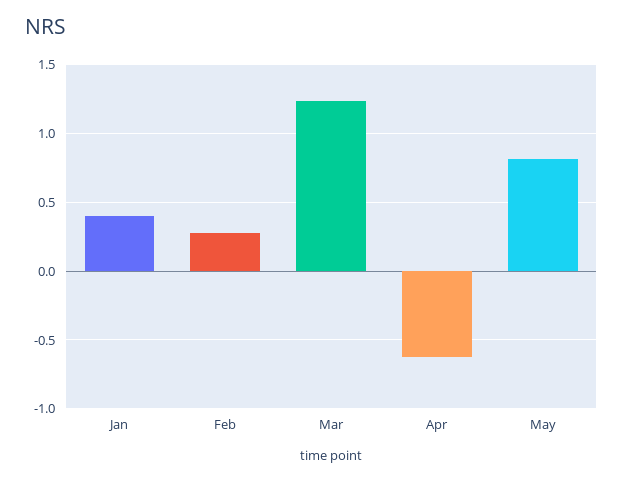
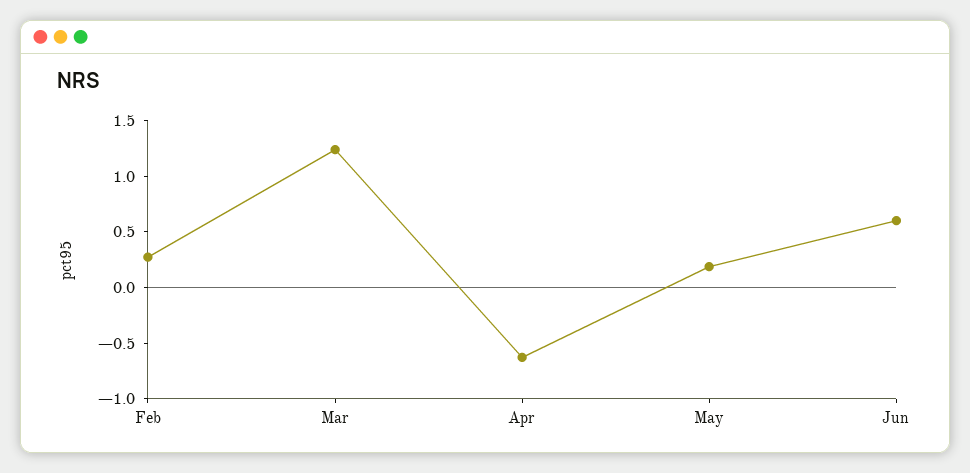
Jan: 0.4 -> none
May: 0.8 -> 0.2
Jun: none -> 0.6

